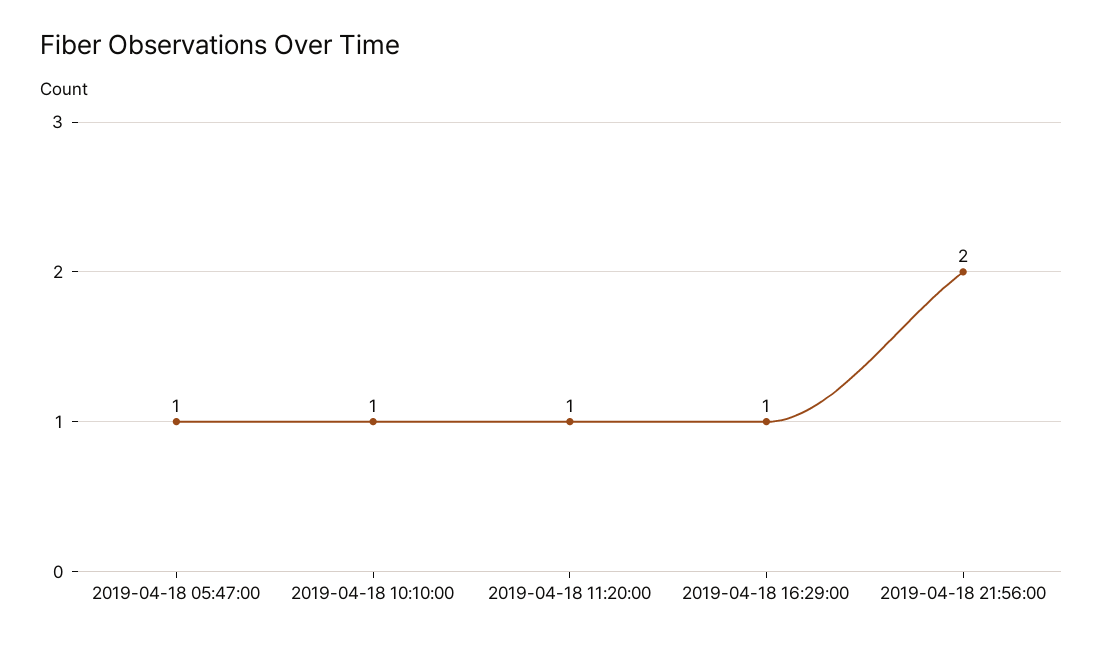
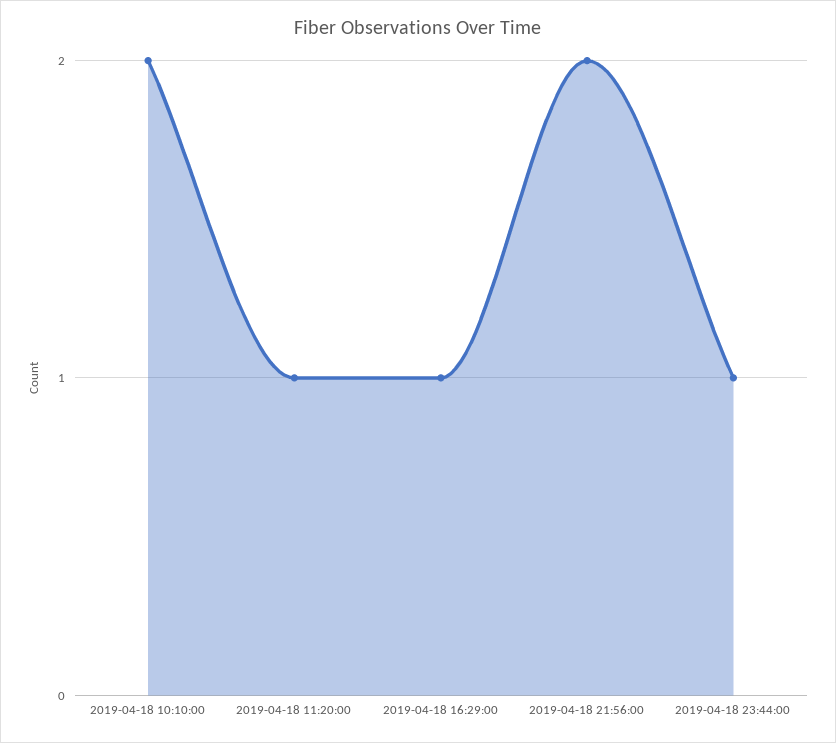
2019-04-18 05:47:00: 1 -> none
2019-04-18 10:10:00: 1 -> 2
2019-04-18 23:44:00: none -> 1

